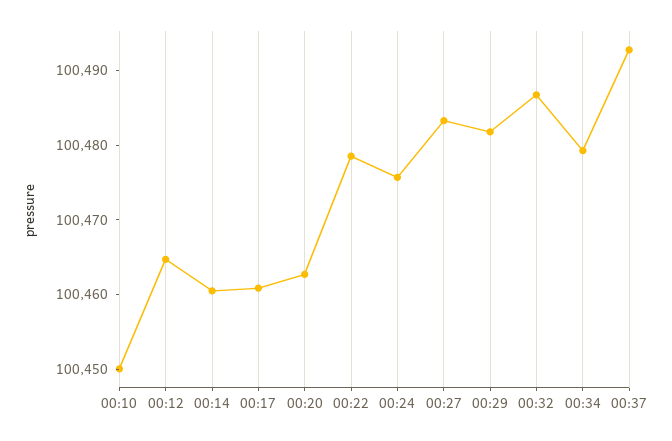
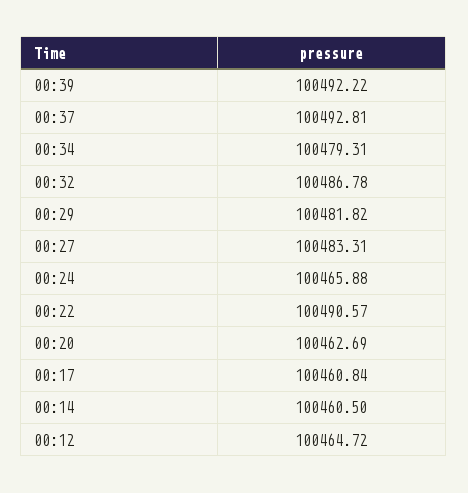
00:10: 100450 -> none
00:22: 100478 -> 100490.57
00:24: 100476 -> 100465.88
00:39: none -> 100492.22

